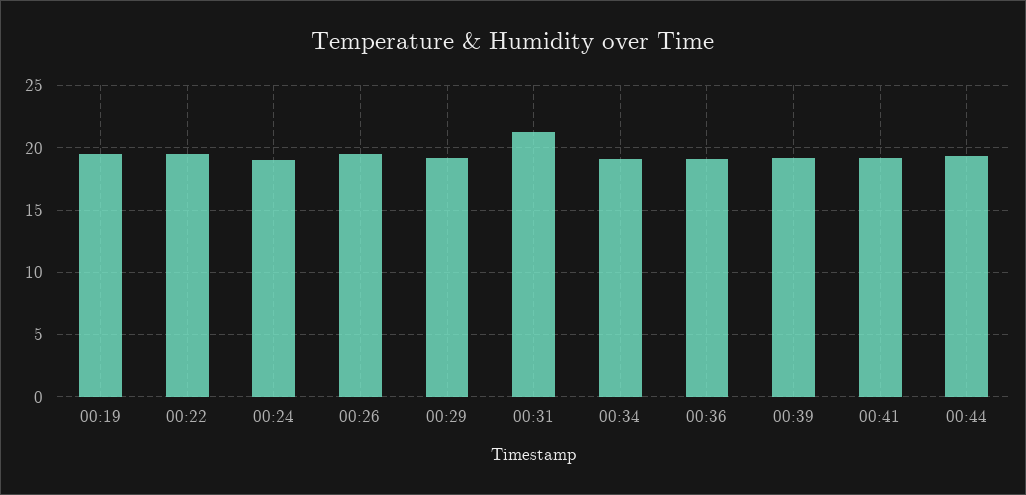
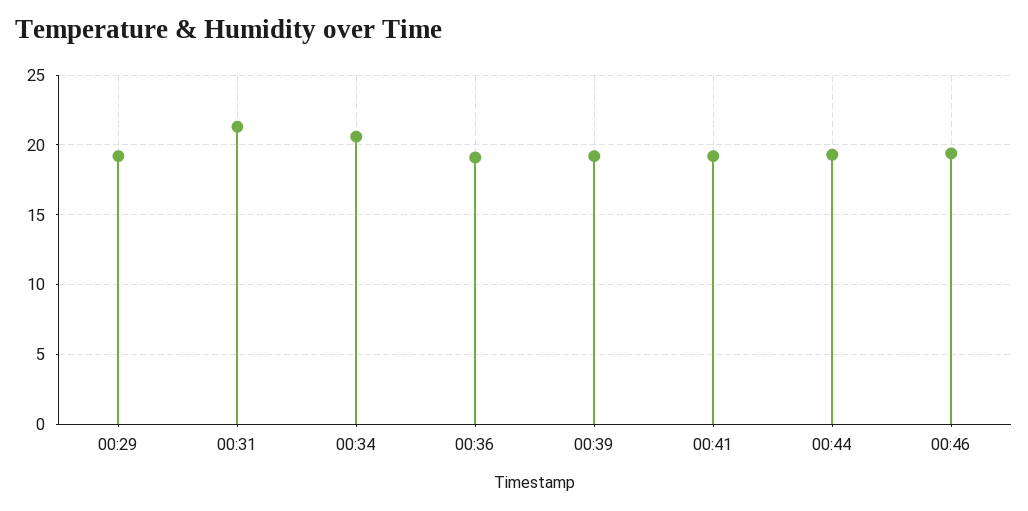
00:19: 19.5 -> none
00:22: 19.5 -> none
00:24: 19 -> none
00:26: 19.5 -> none
00:34: 19 -> 20.5
00:46: none -> 19.5

